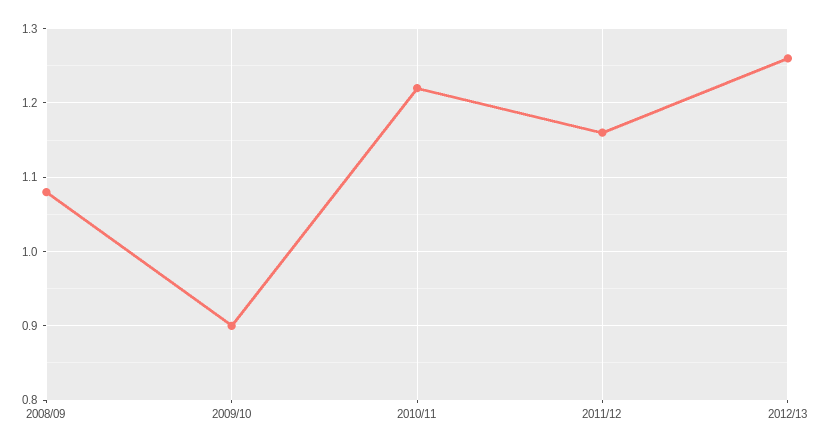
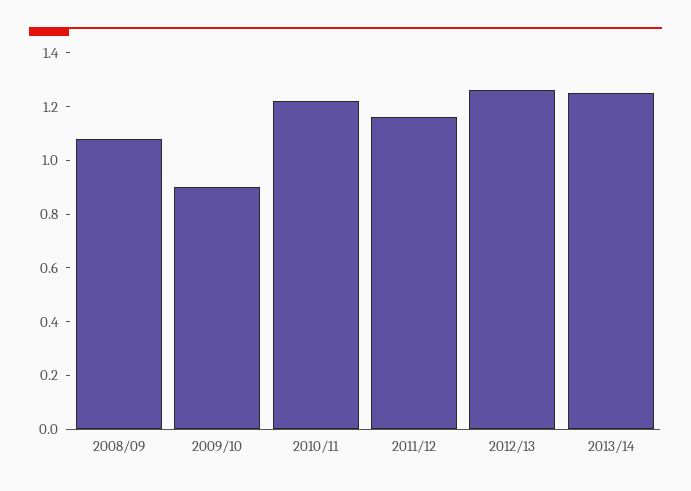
2013/14: none -> 1.25

